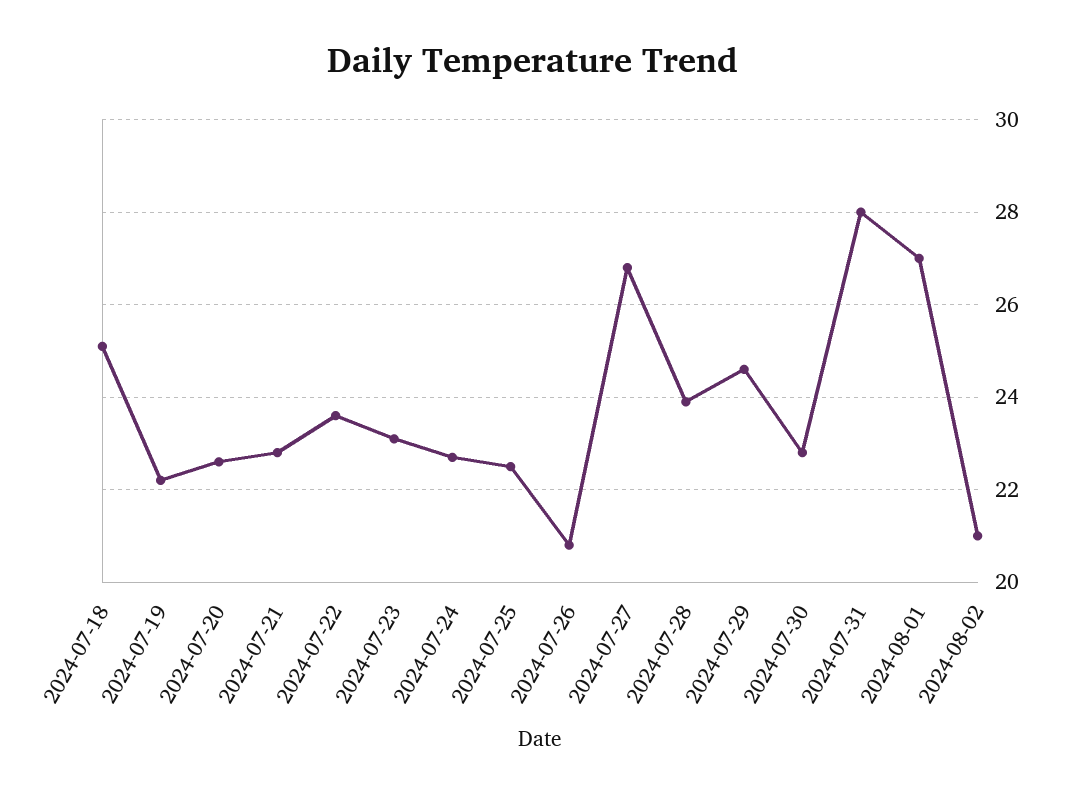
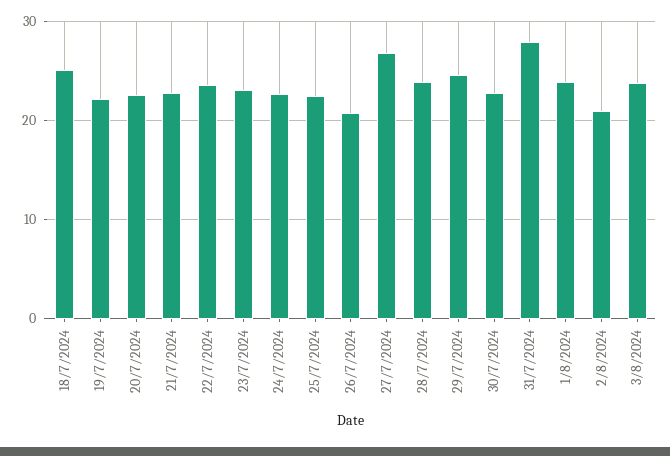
2024-08-01: 27 -> 24
3/8/2024: none -> 24

